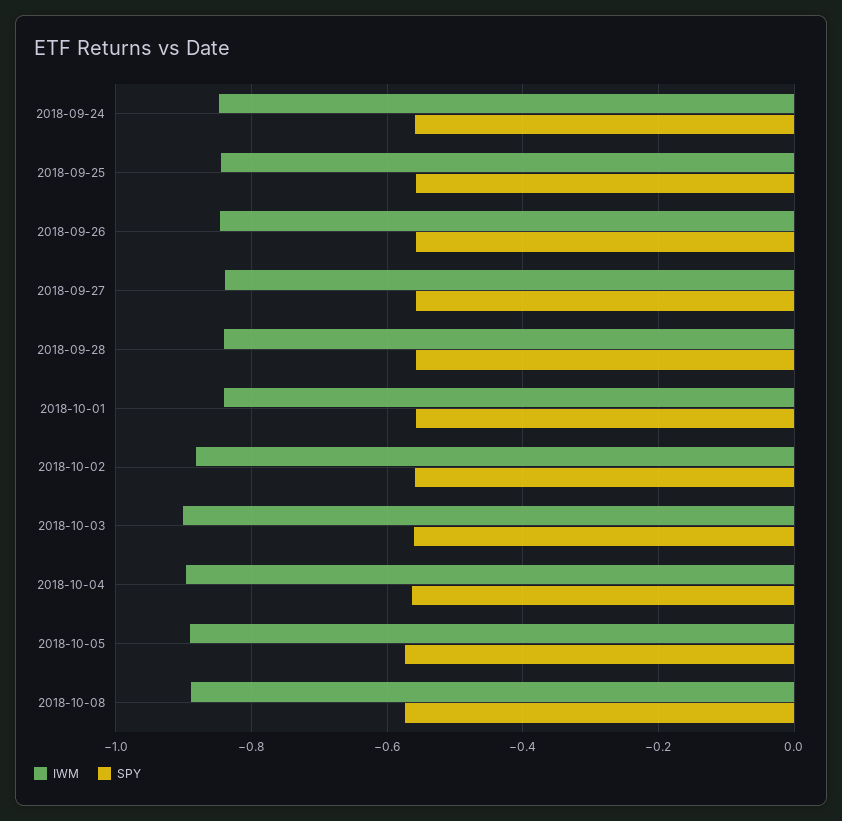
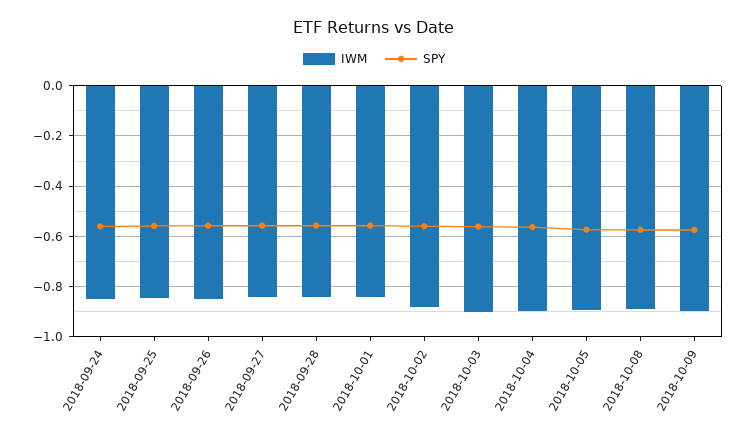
IWM, 2018-10-09: none -> -0.9
SPY, 2018-10-09: none -> -0.575

